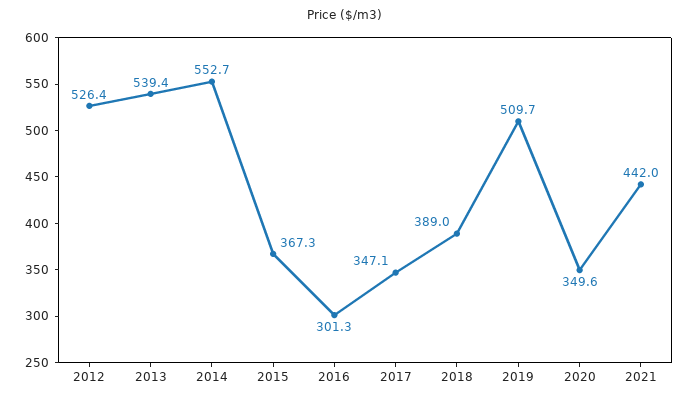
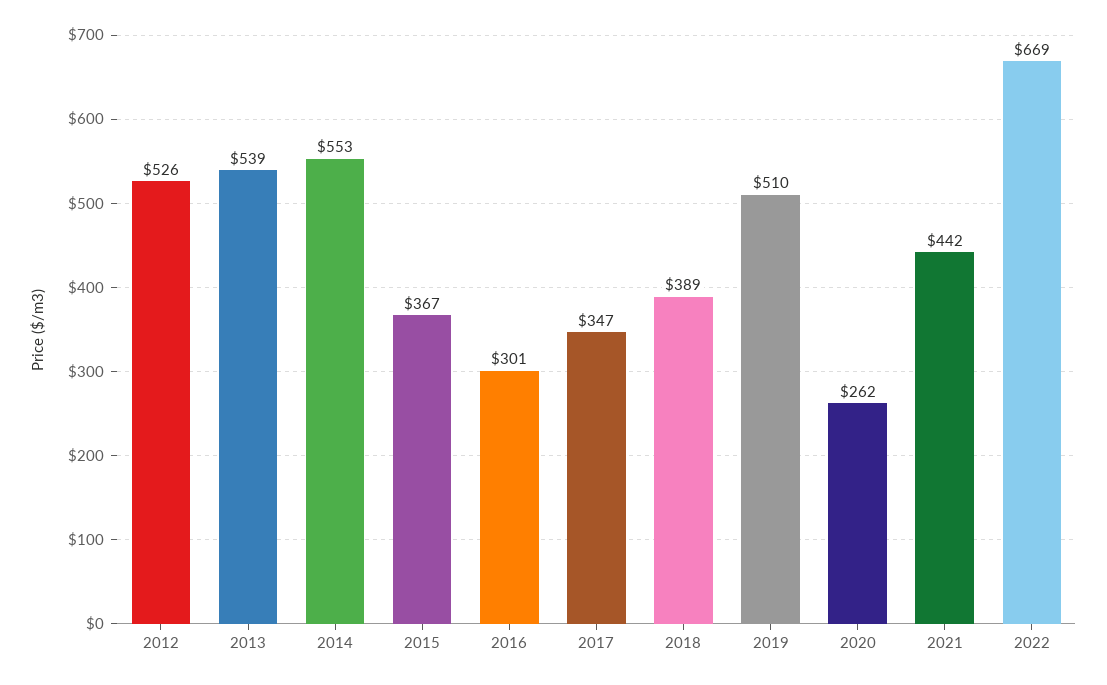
2020: 349.6 -> 262
2022: none -> 669

